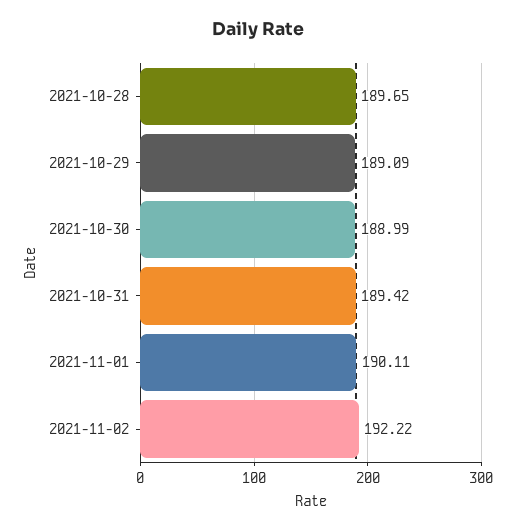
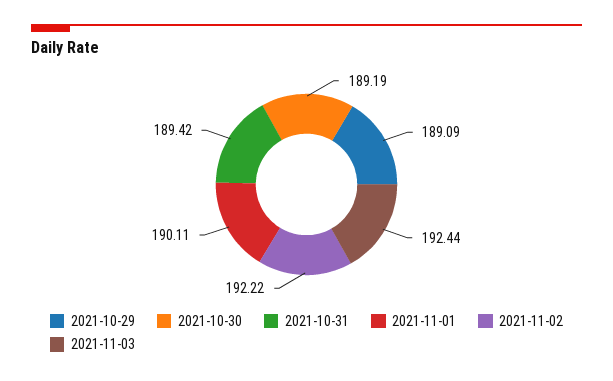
2021-10-28: 189.65 -> none
2021-10-30: 188.99 -> 189.19
2021-11-03: none -> 192.44

